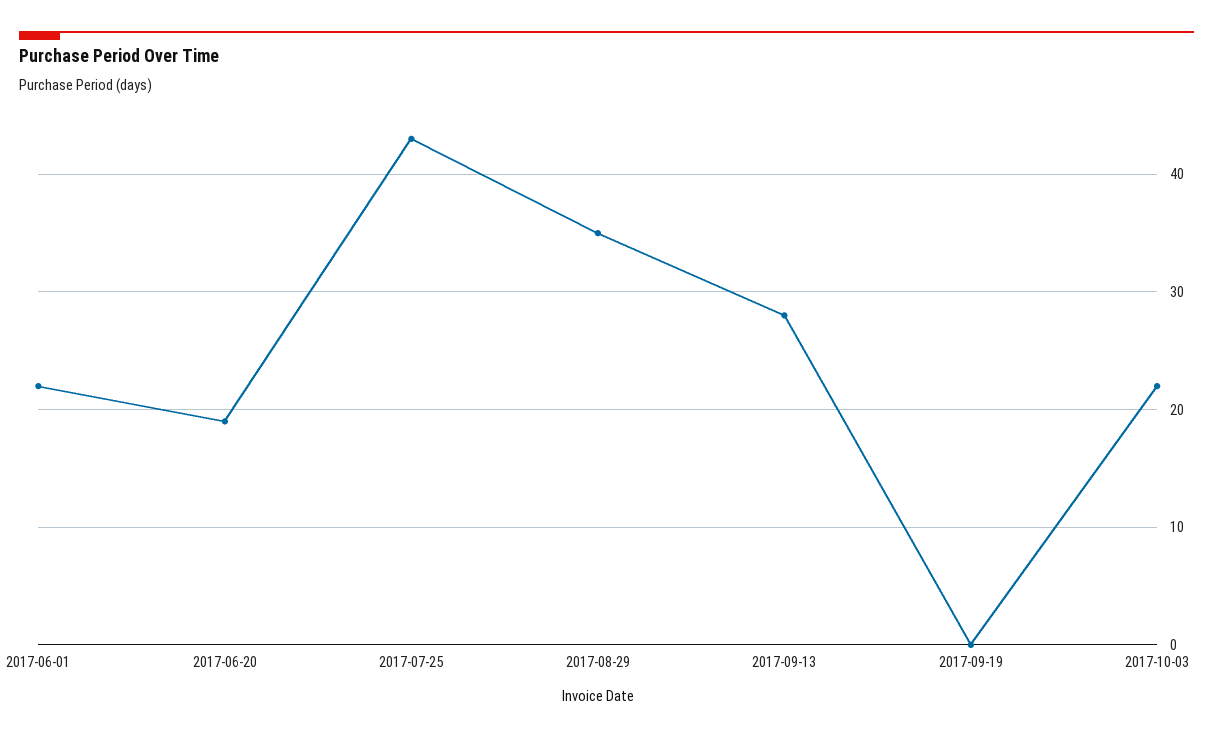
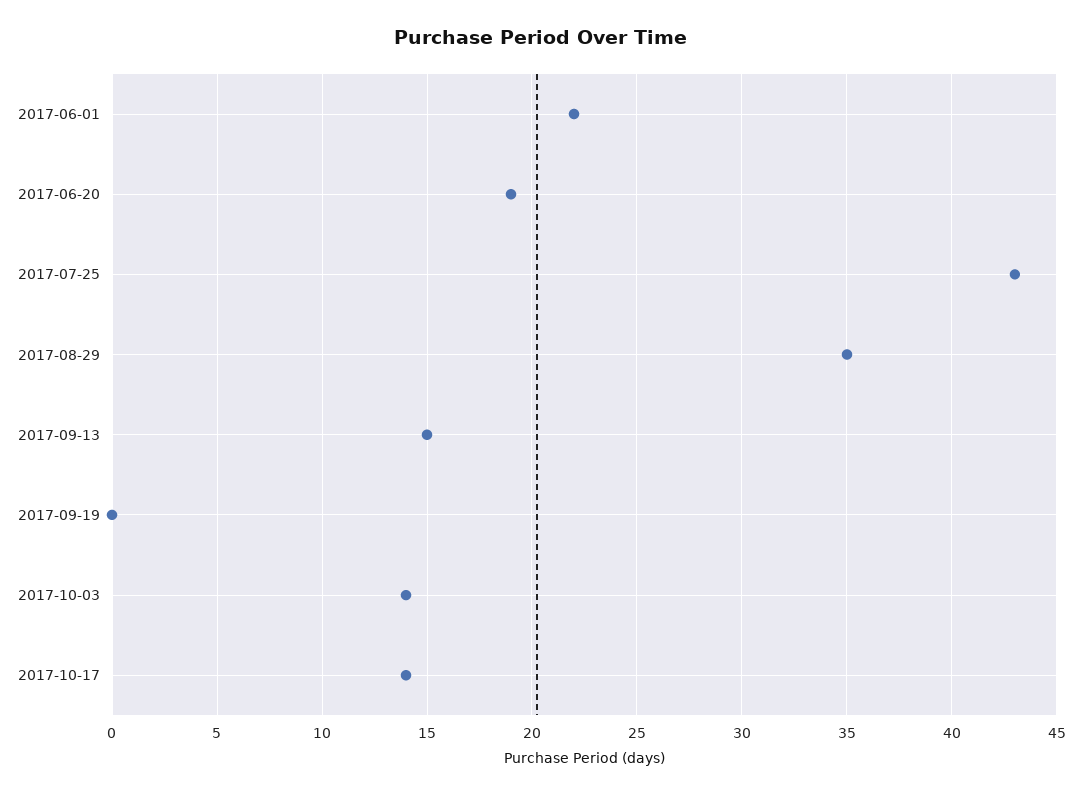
2017-09-13: 28 -> 15
2017-10-03: 22 -> 14
2017-10-17: none -> 14

